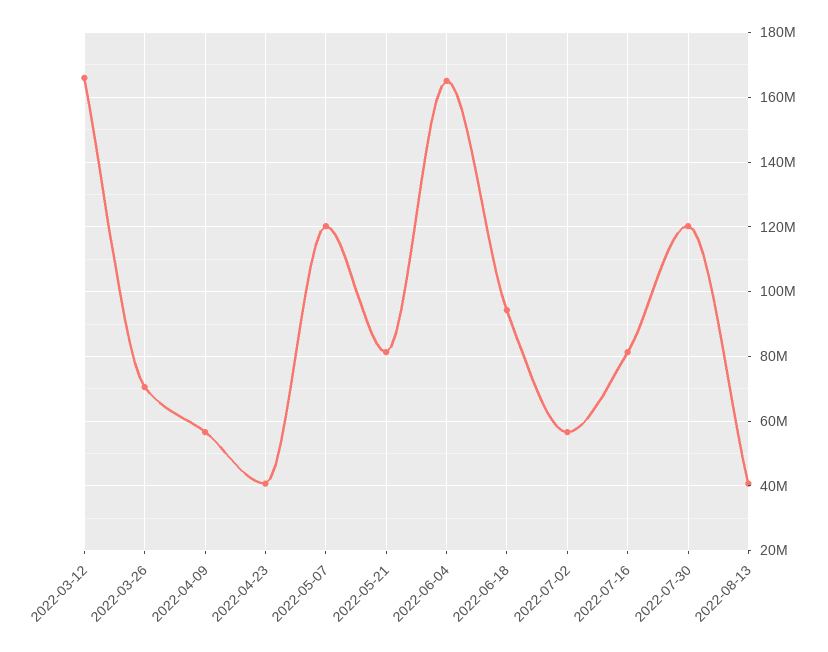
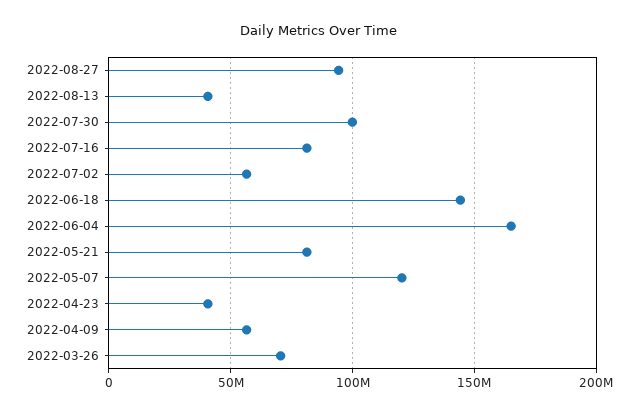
2022-03-12: 166000000 -> none
2022-06-18: 94000000 -> 145000000
2022-07-30: 120000000 -> 100000000
2022-08-27: none -> 95000000

